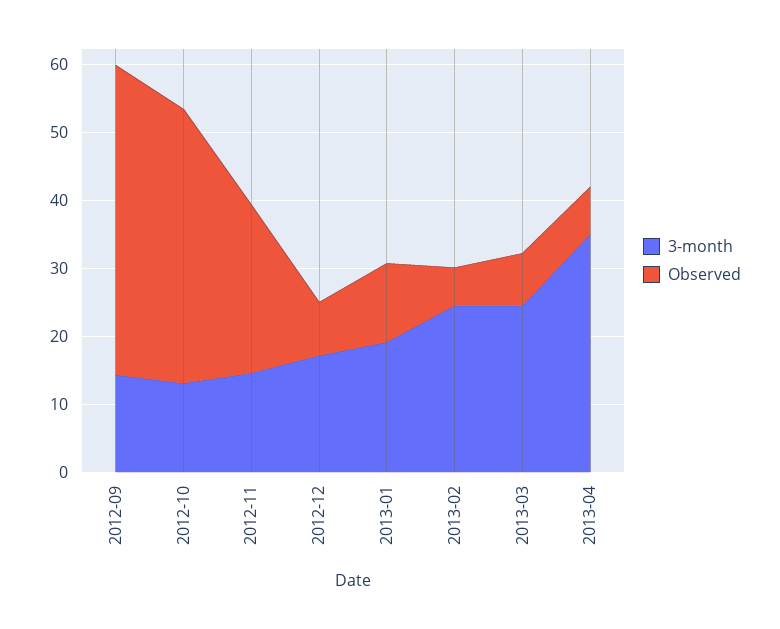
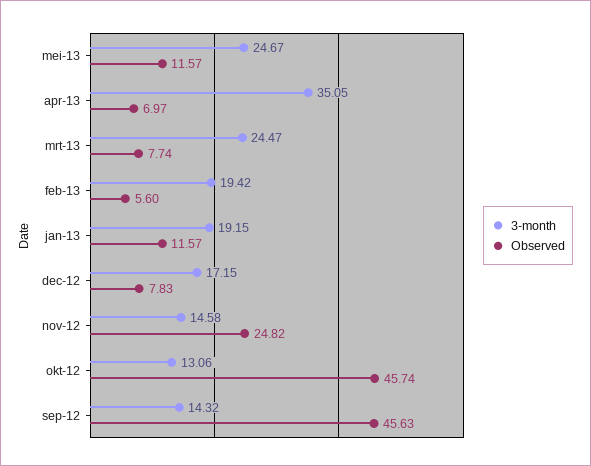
Observed, 2012-10: 40 -> 45.74
3-month, 2013-02: 24 -> 19.42
3-month, mei-13: none -> 24.67
Observed, mei-13: none -> 11.57

